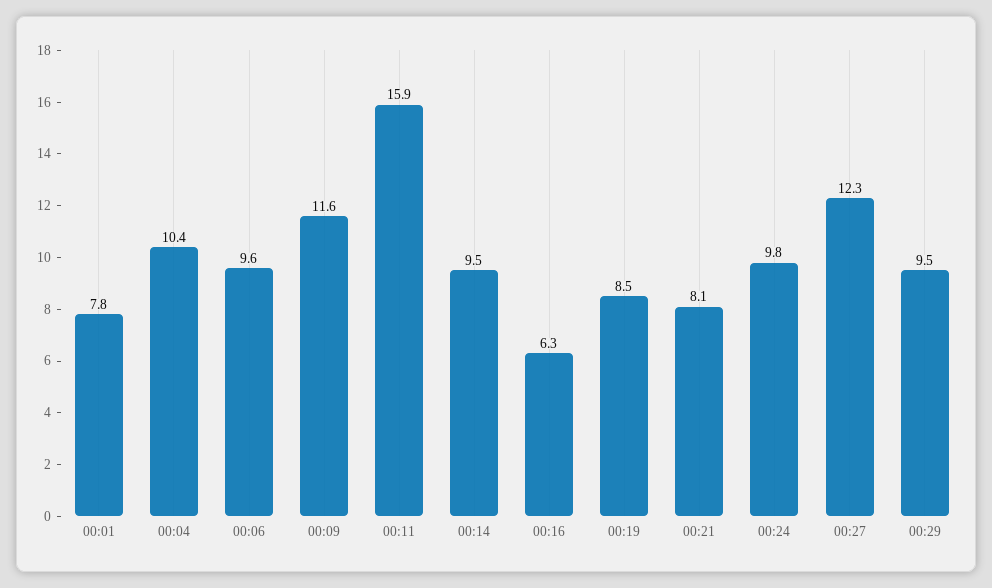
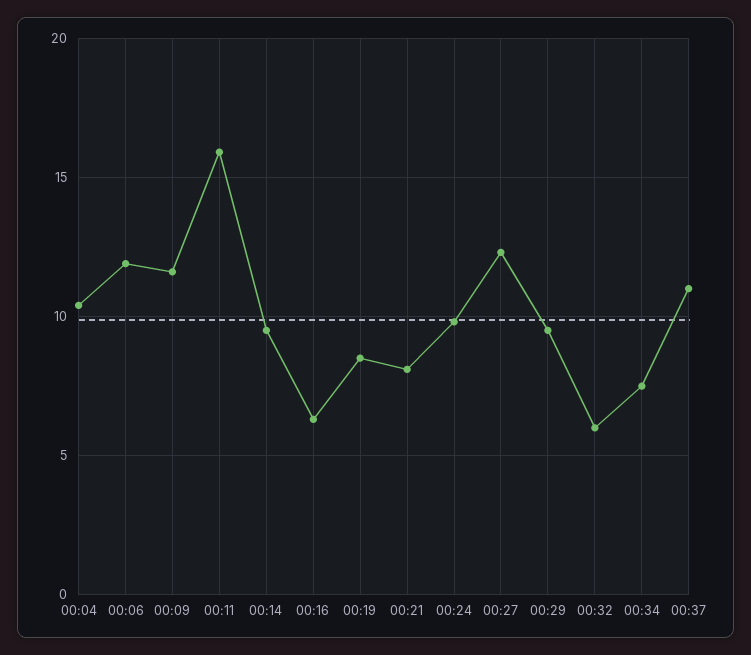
00:01: 7.8 -> none
00:06: 9.6 -> 12
00:32: none -> 6
00:34: none -> 7.5
00:37: none -> 11

